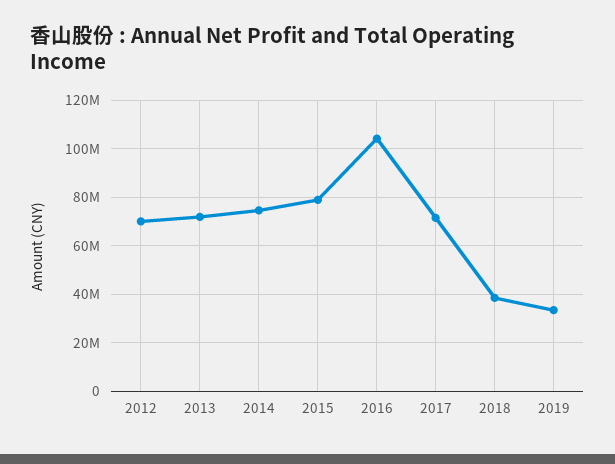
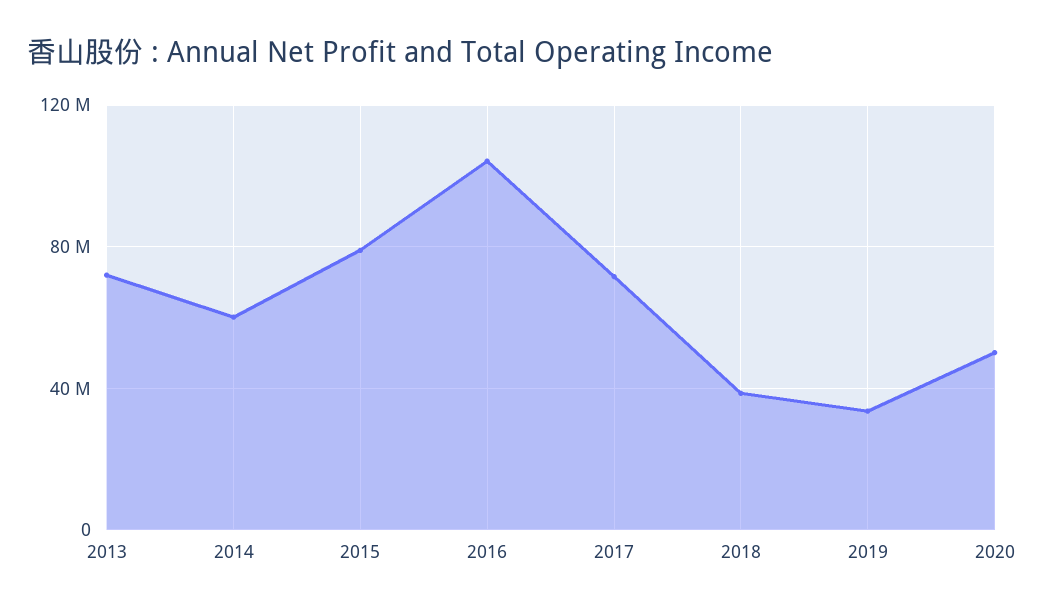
2012: 70000000 -> none
2014: 75000000 -> 60000000
2020: none -> 50000000

